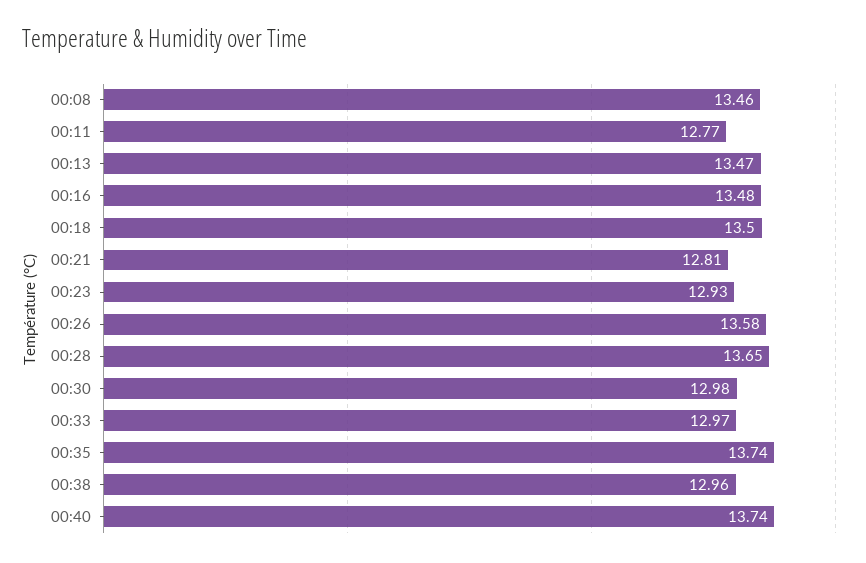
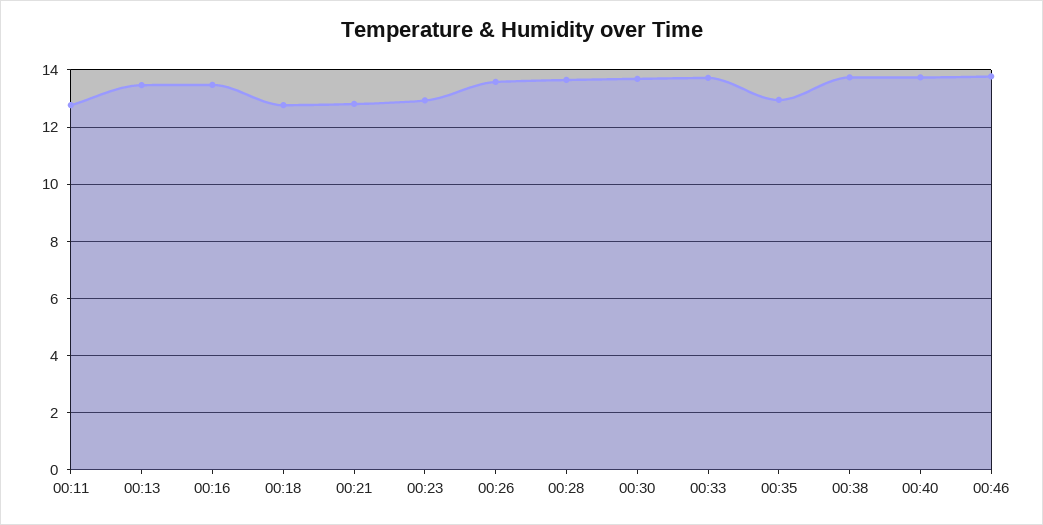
00:08: 13.46 -> none
00:18: 13.5 -> 12.75
00:30: 12.98 -> 13.75
00:33: 12.97 -> 13.75
00:35: 13.74 -> 13
00:38: 12.96 -> 13.75
00:46: none -> 13.75

